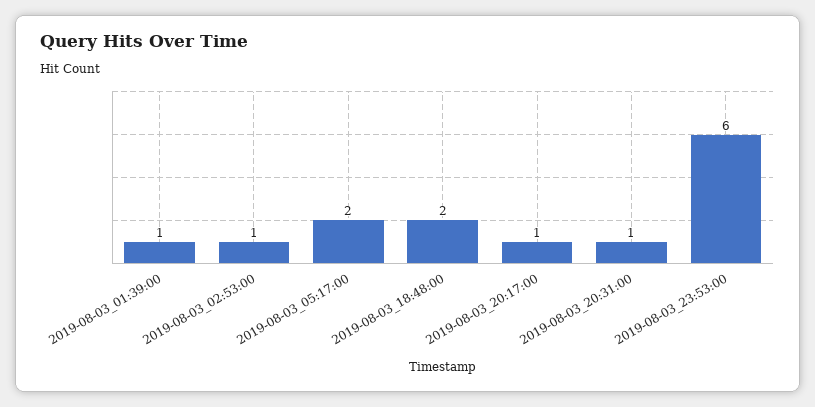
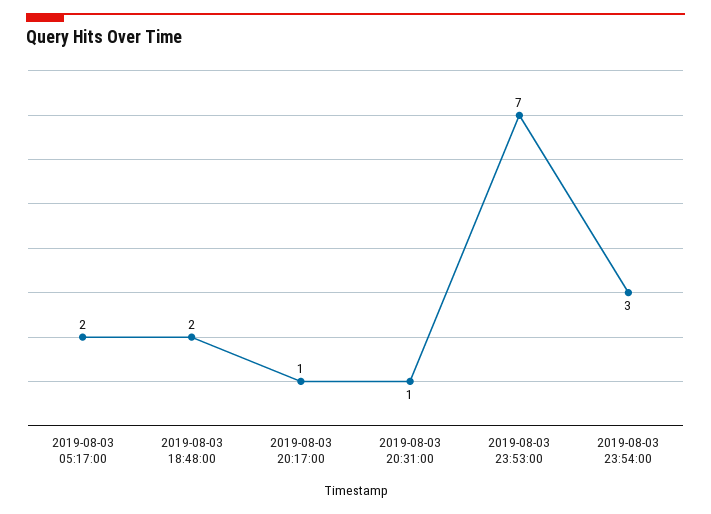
2019-08-03_01:39:00: 1 -> none
2019-08-03_02:53:00: 1 -> none
2019-08-03_23:53:00: 6 -> 7
2019-08-03 23:54:00: none -> 3

